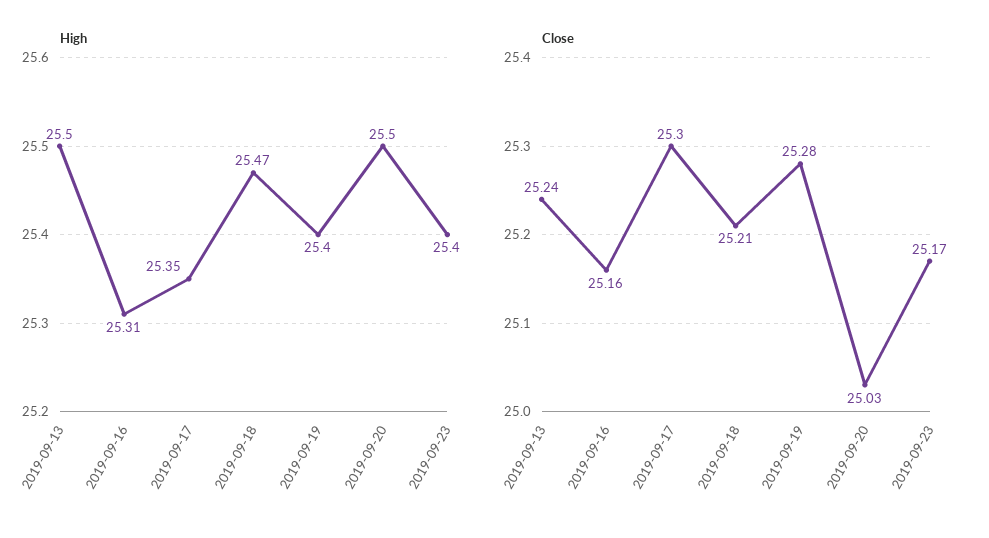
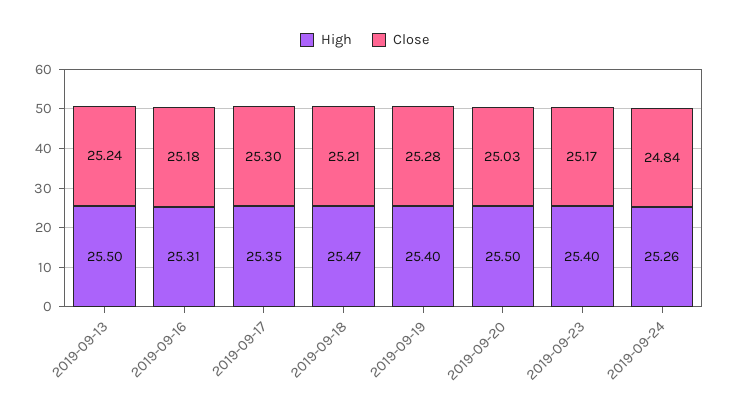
Close, 2019-09-16: 25.16 -> 25.18
High, 2019-09-24: none -> 25.26
Close, 2019-09-24: none -> 24.84

